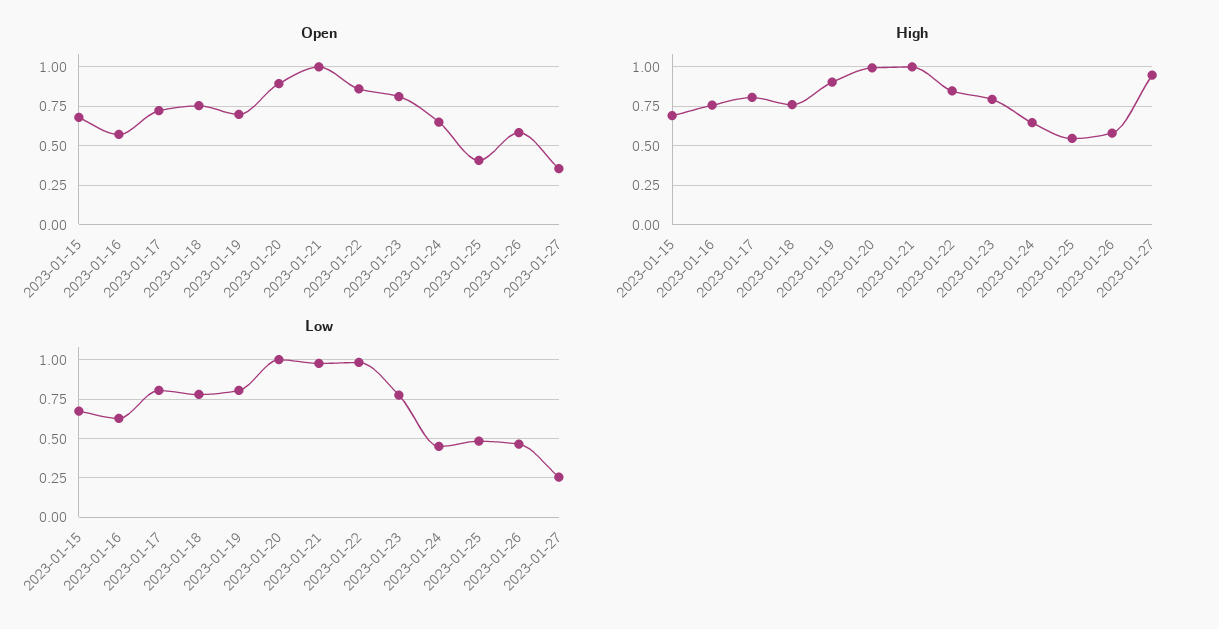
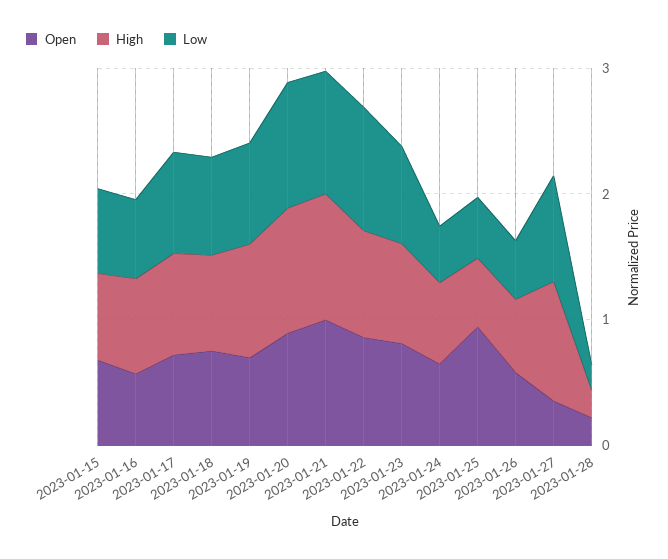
Open, 2023-01-25: 0.4 -> 1
Low, 2023-01-27: 0.25 -> 0.8
Open, 2023-01-28: none -> 0.2
High, 2023-01-28: none -> 0.2
Low, 2023-01-28: none -> 0.2

